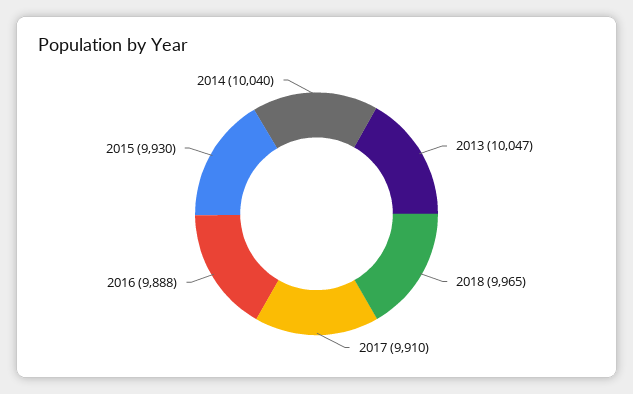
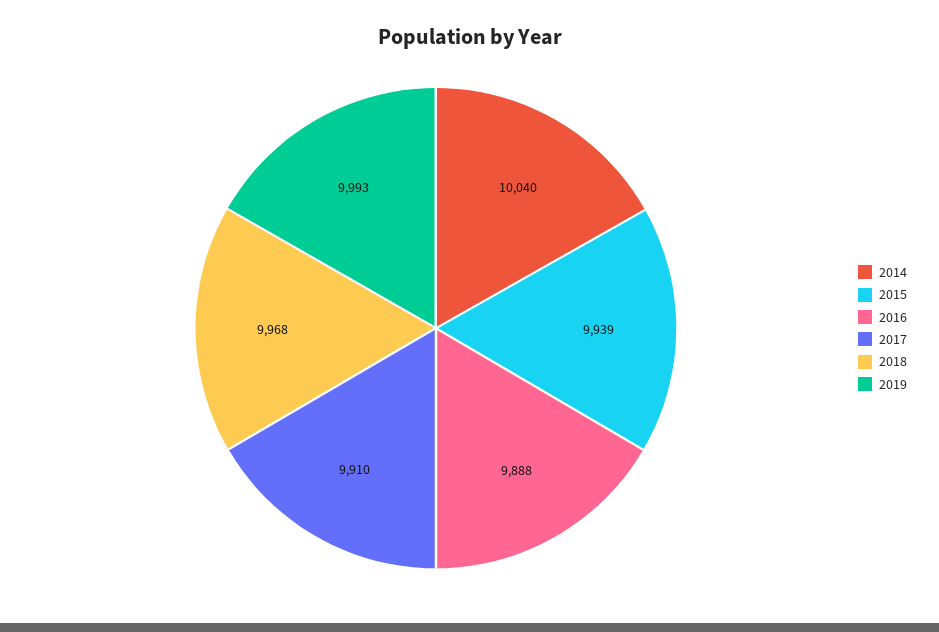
2013: 10047 -> none
2018: 9965 -> 9968
2015: 9930 -> 9939
2019: none -> 9993

